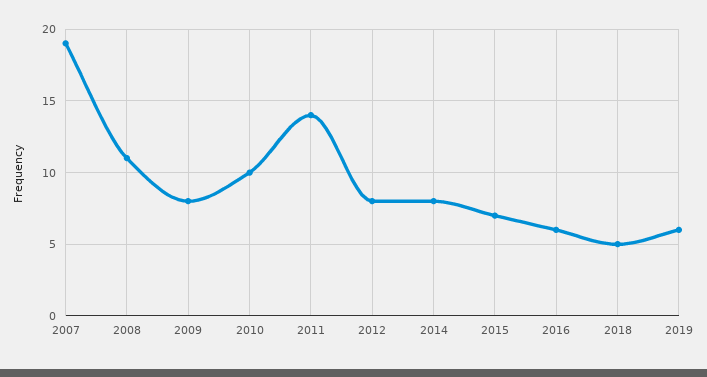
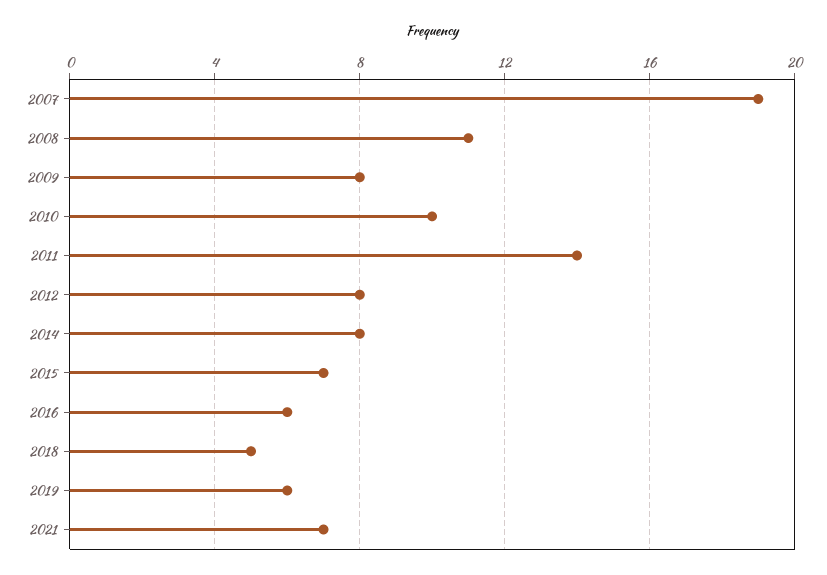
2021: none -> 7

